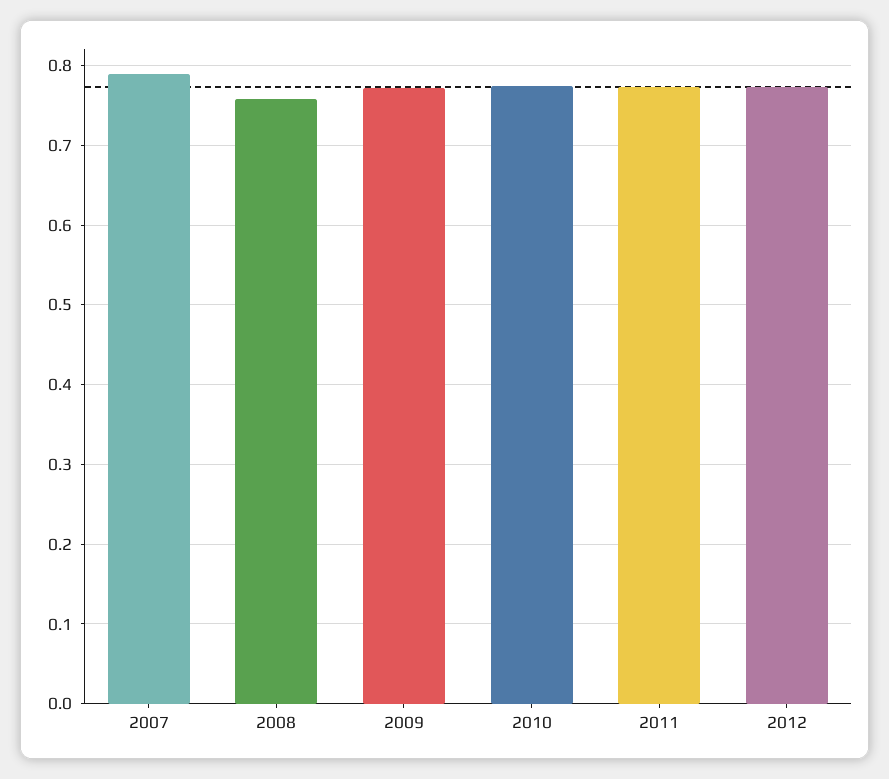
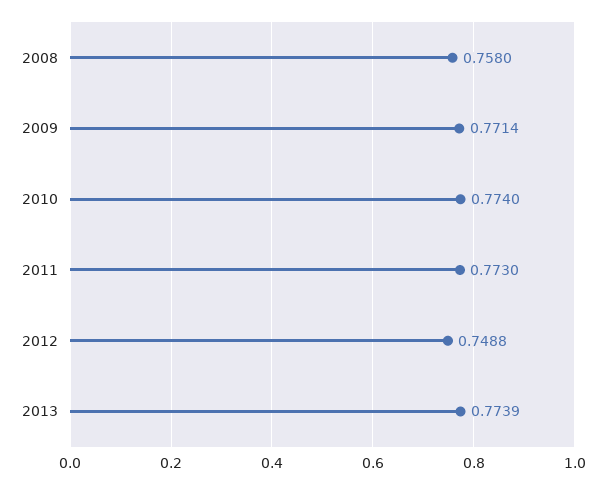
2007: 0.79 -> none
2012: 0.77 -> 0.7488
2013: none -> 0.7739

